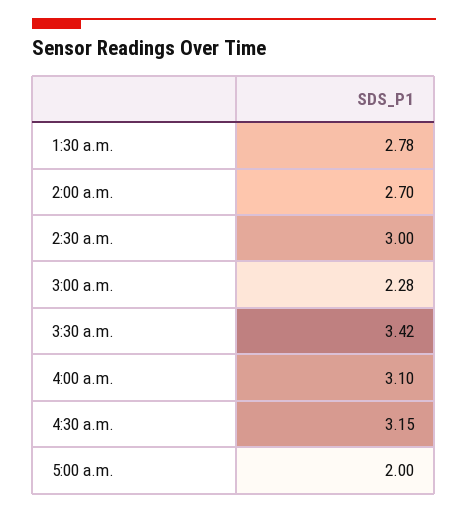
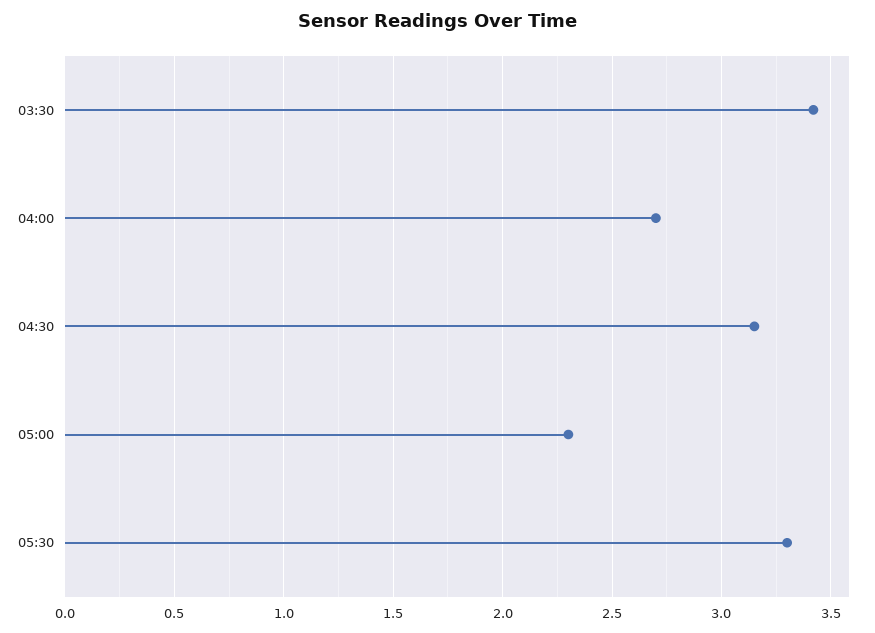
1:30 a.m.: 2.78 -> none
2:00 a.m.: 2.7 -> none
2:30 a.m.: 3 -> none
3:00 a.m.: 2.28 -> none
4:00 a.m.: 3.1 -> 2.7
5:00 a.m.: 2 -> 2.3
05:30: none -> 3.3

